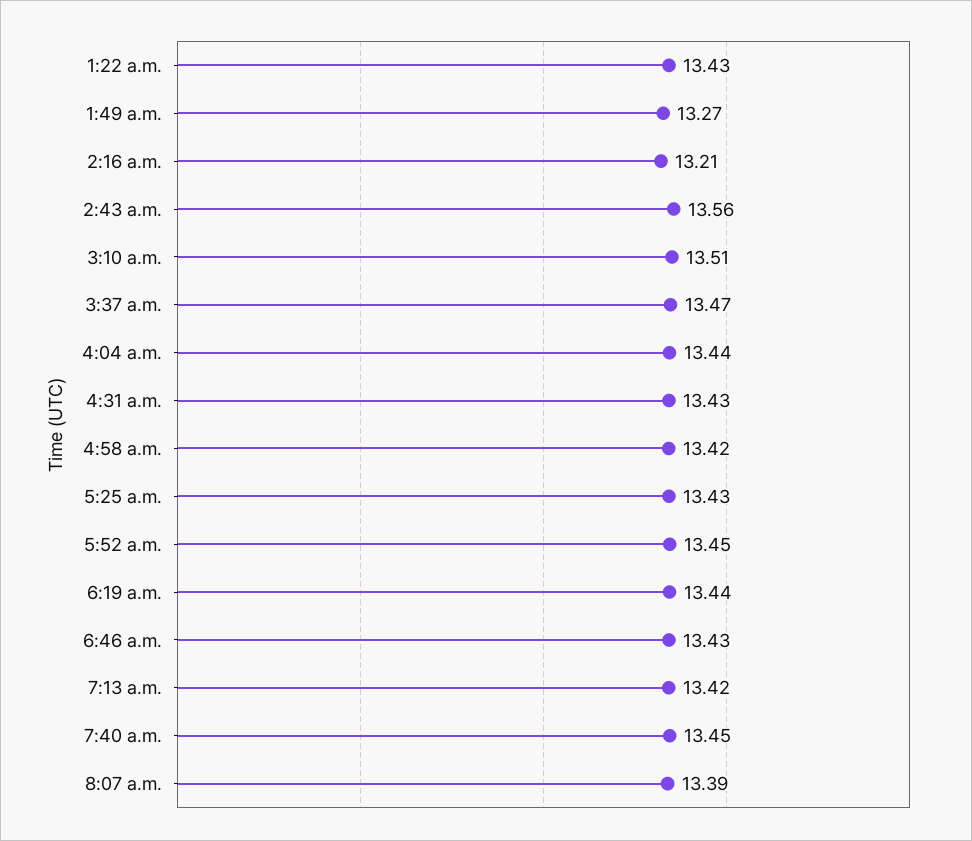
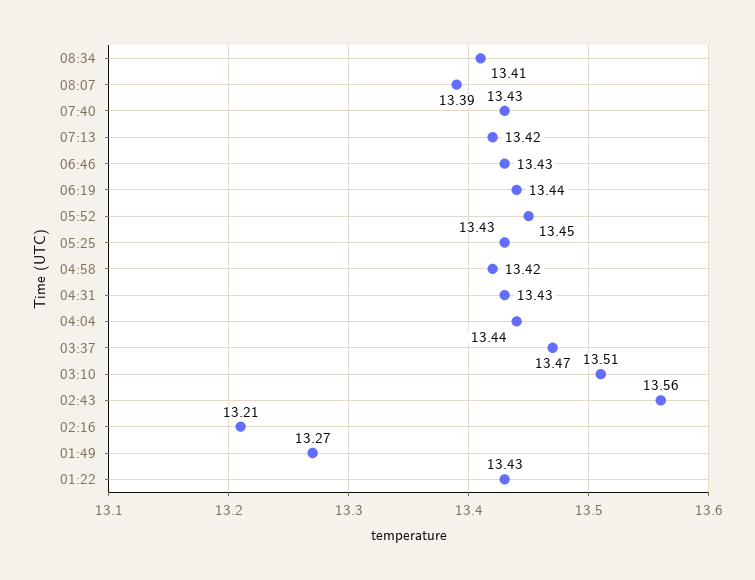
7:40 a.m.: 13.45 -> 13.43
08:34: none -> 13.41

